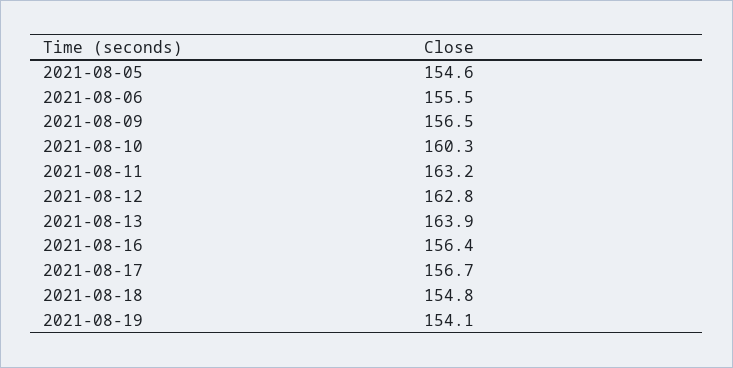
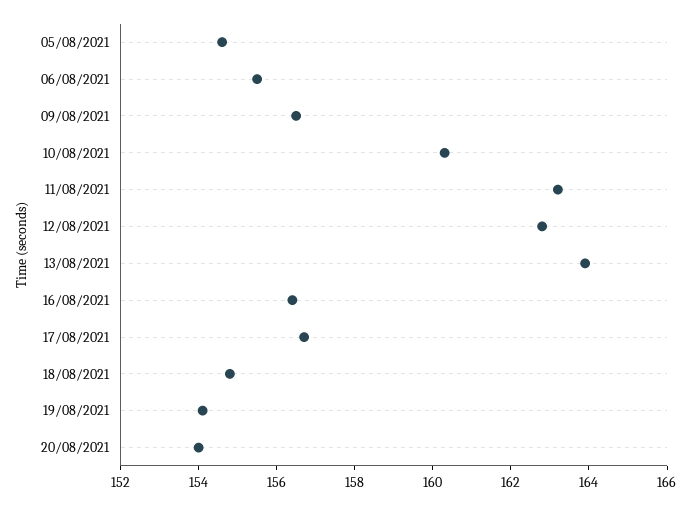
20/08/2021: none -> 154

